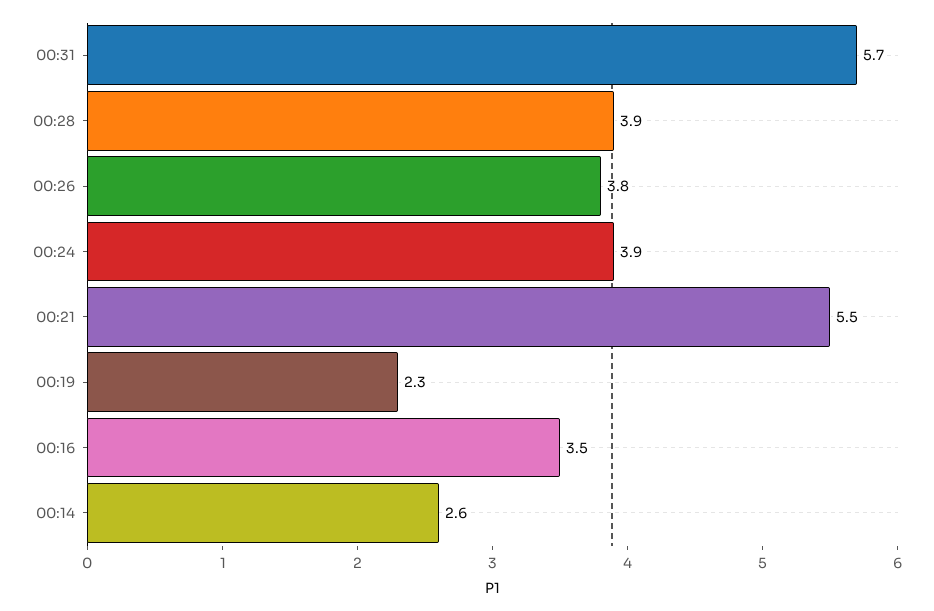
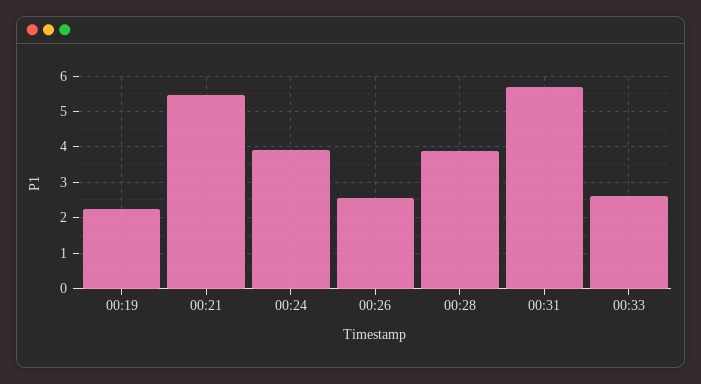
00:26: 3.8 -> 2.6
00:16: 3.5 -> none
00:14: 2.6 -> none
00:33: none -> 2.6

